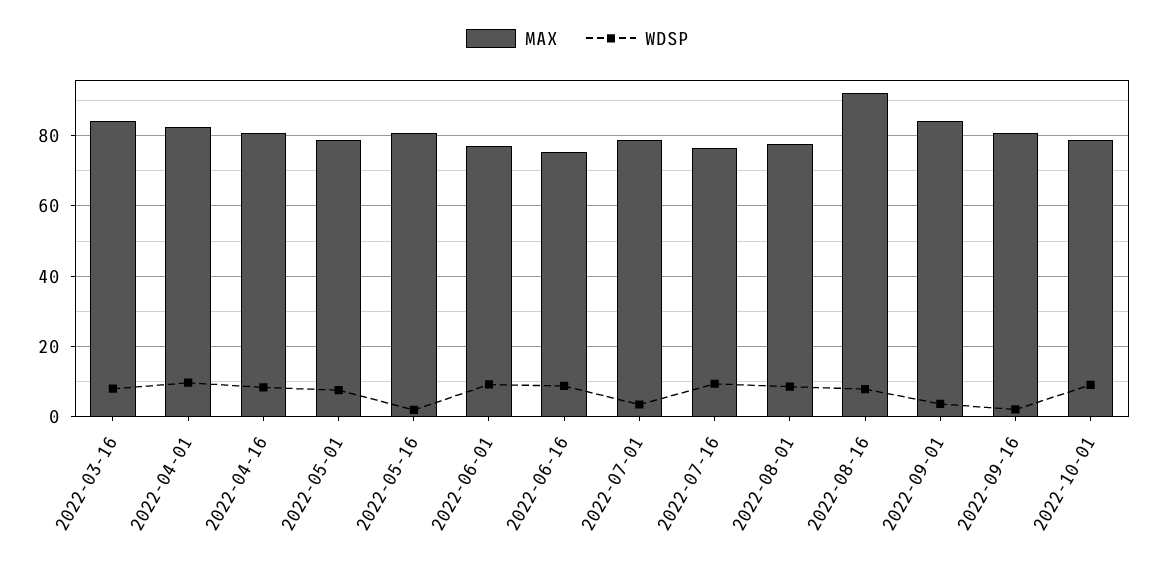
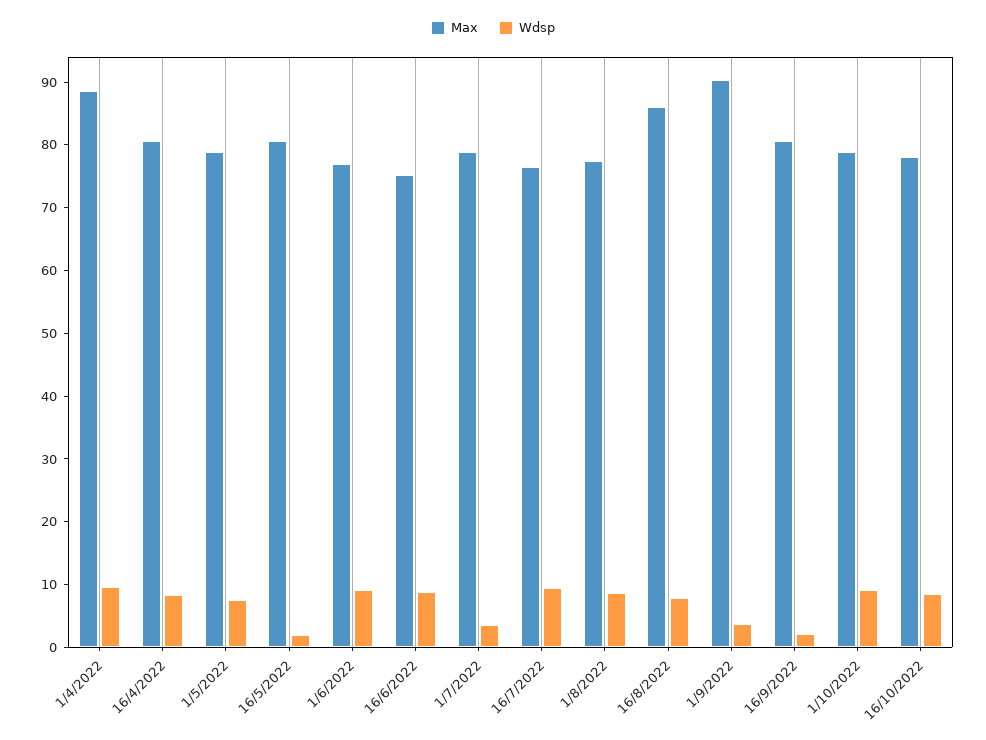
MAX, 2022-03-16: 84 -> none
WDSP, 2022-03-16: 8 -> none
MAX, 2022-04-01: 82 -> 88
MAX, 2022-08-16: 92 -> 86
MAX, 2022-09-01: 84 -> 90
MAX, 16/10/2022: none -> 78
WDSP, 16/10/2022: none -> 8

